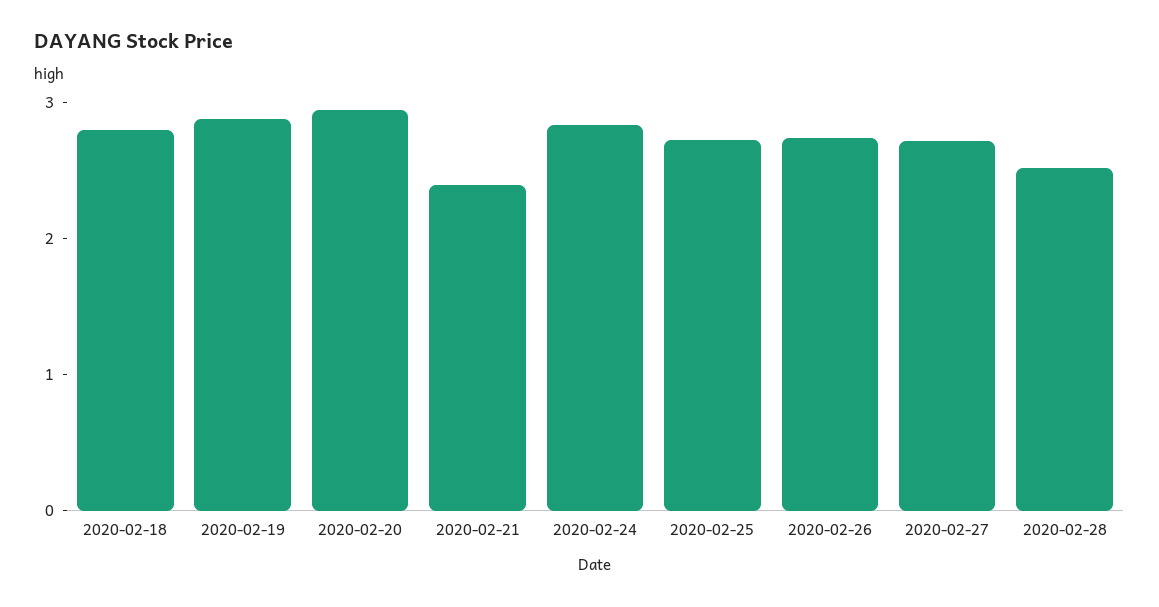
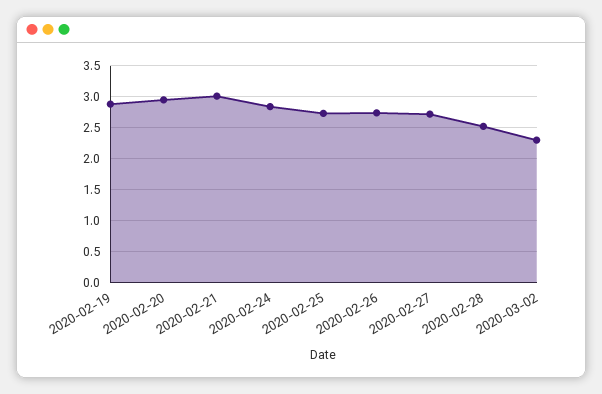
2020-02-18: 2.8 -> none
2020-02-21: 2.4 -> 3
2020-03-02: none -> 2.3

